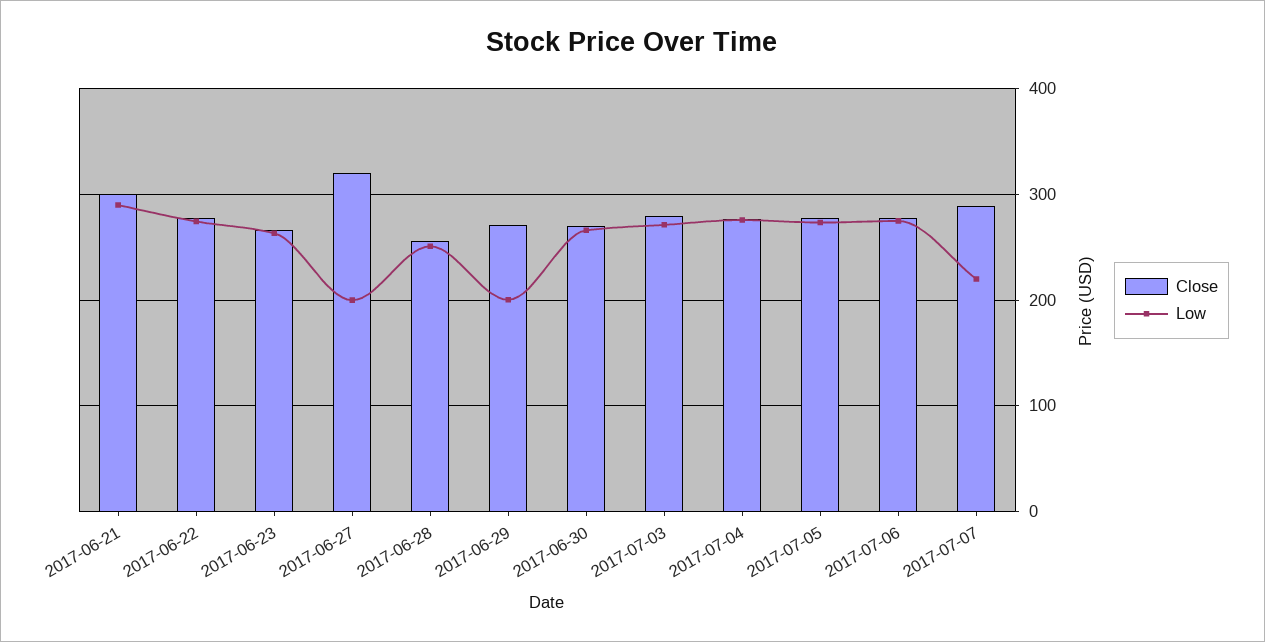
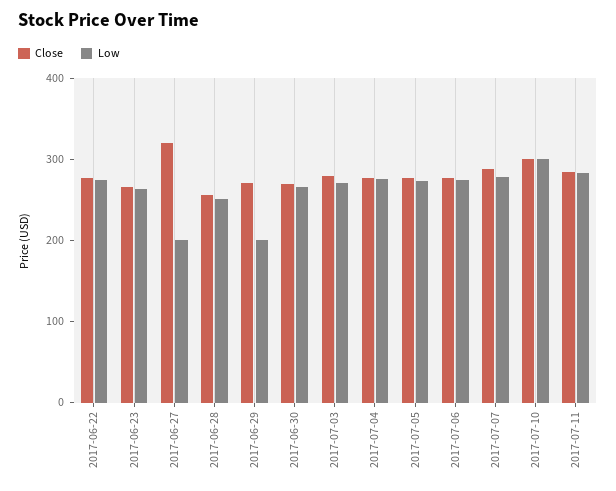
Close, 2017-06-21: 300 -> none
Low, 2017-06-21: 290 -> none
Low, 2017-07-07: 220 -> 280
Close, 2017-07-10: none -> 300
Low, 2017-07-10: none -> 300
Close, 2017-07-11: none -> 280
Low, 2017-07-11: none -> 280

